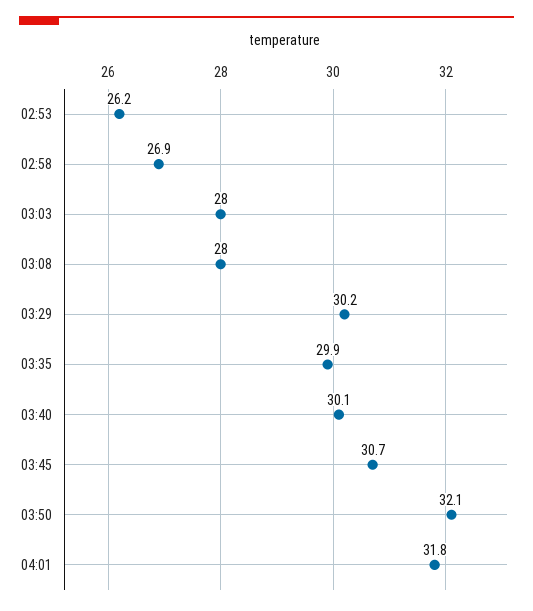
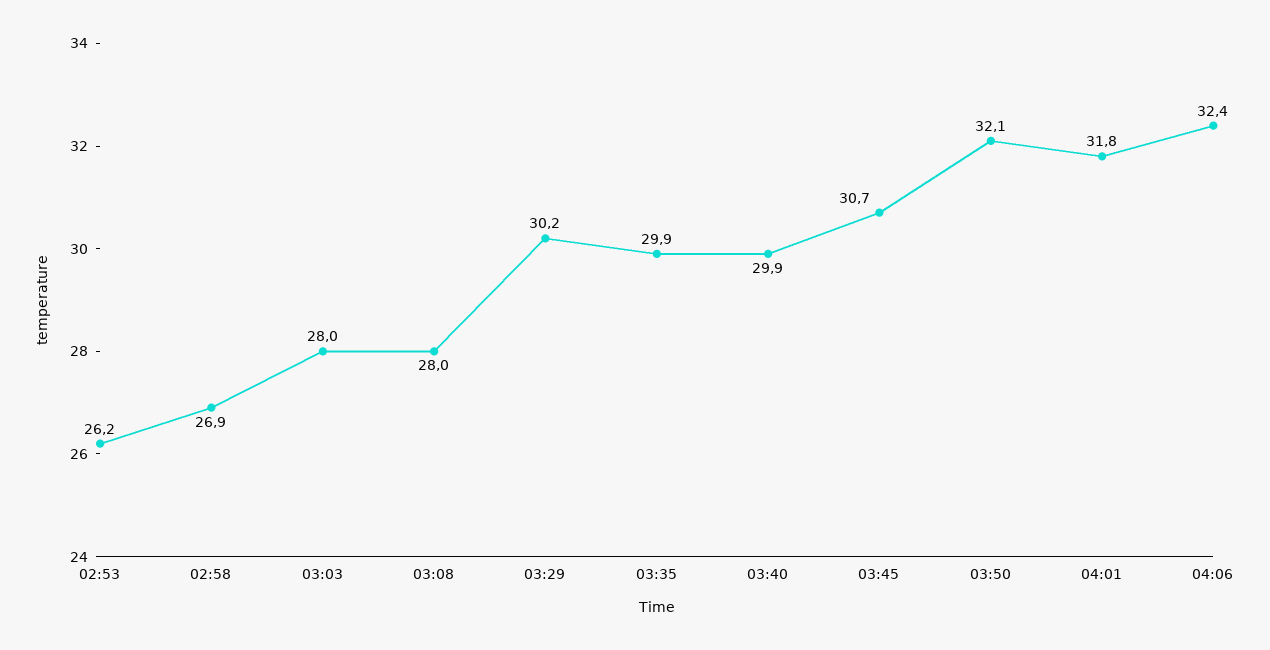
03:40: 30.1 -> 29.9
04:06: none -> 32.4

